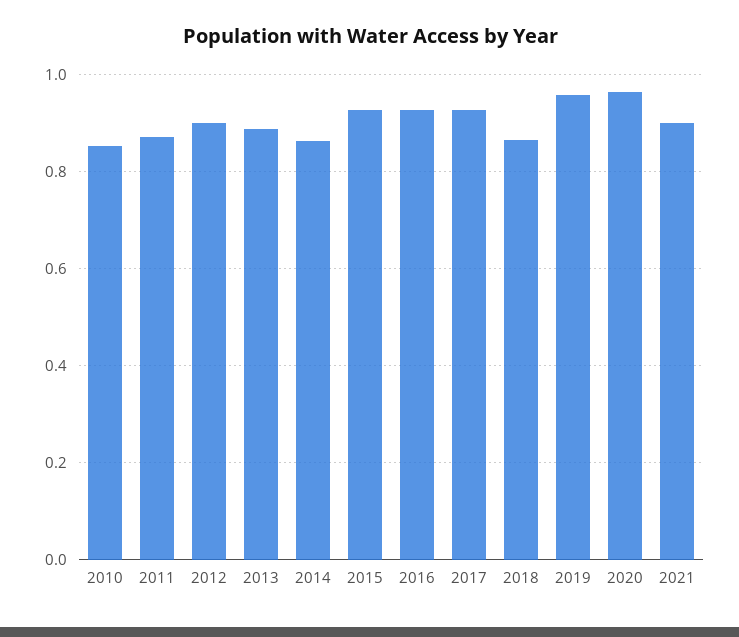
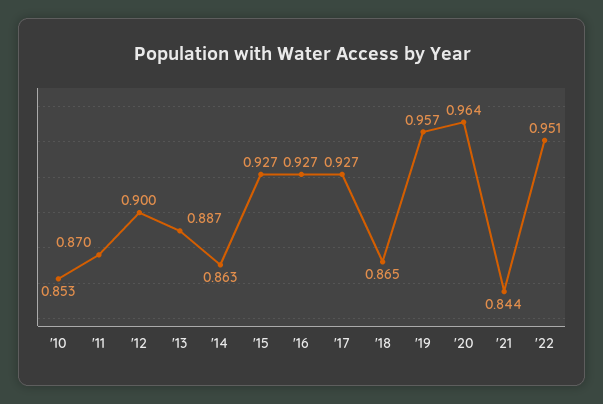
2021: 0.9 -> 0.844
'22: none -> 0.951

